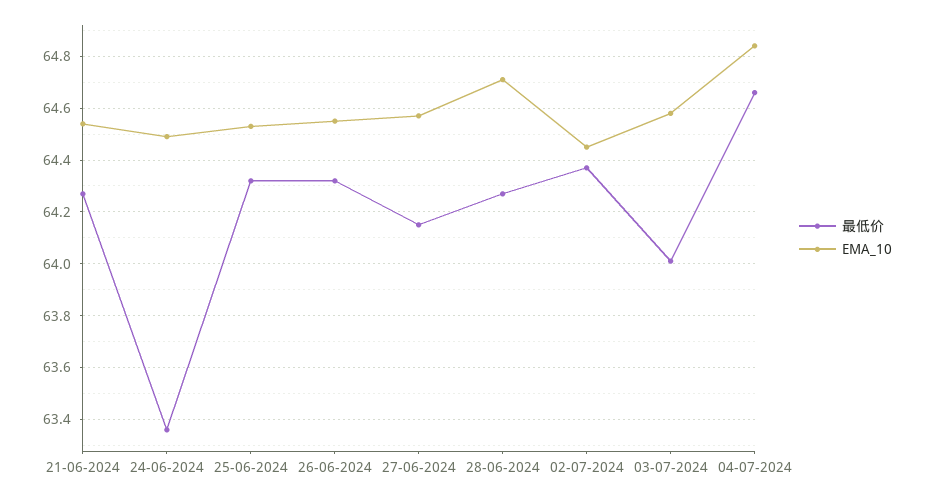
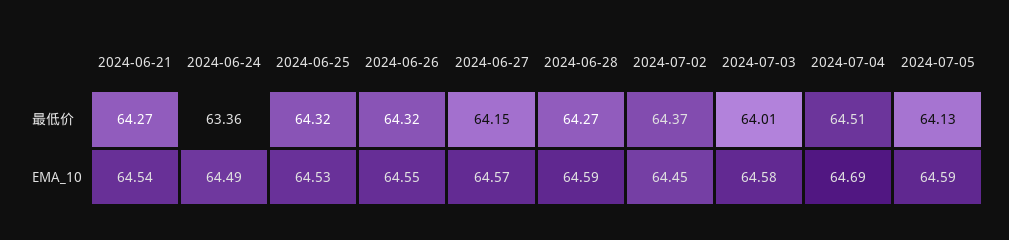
EMA_10, 28-06-2024: 64.7 -> 64.59
最低价, 04-07-2024: 64.65 -> 64.51
EMA_10, 04-07-2024: 64.85 -> 64.69
最低价, 2024-07-05: none -> 64.13
EMA_10, 2024-07-05: none -> 64.59

